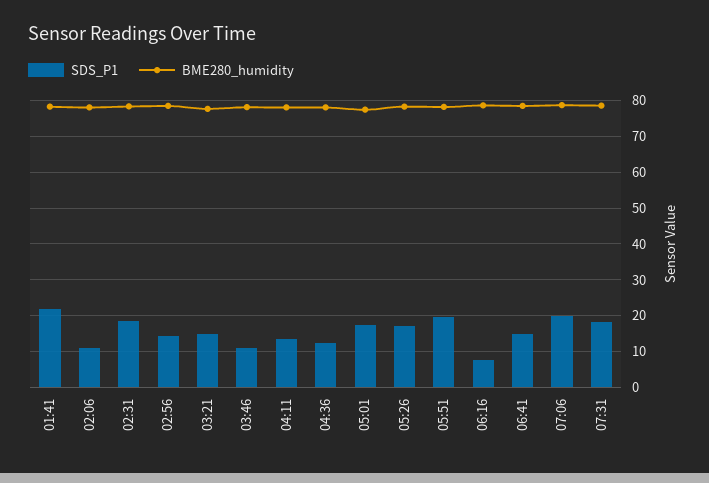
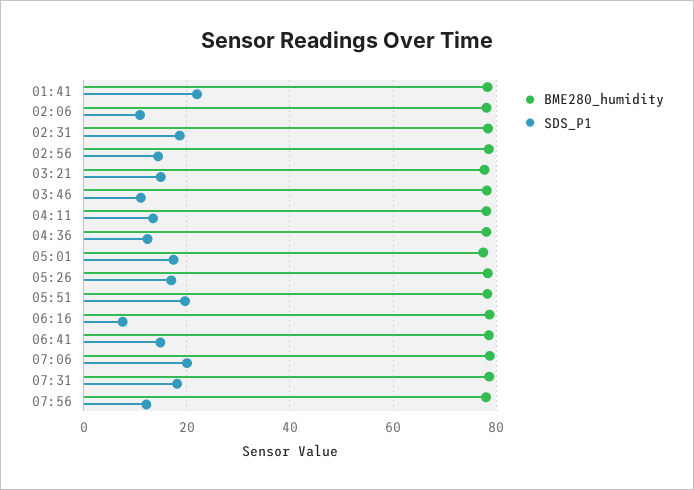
BME280_humidity, 07:56: none -> 78
SDS_P1, 07:56: none -> 12

